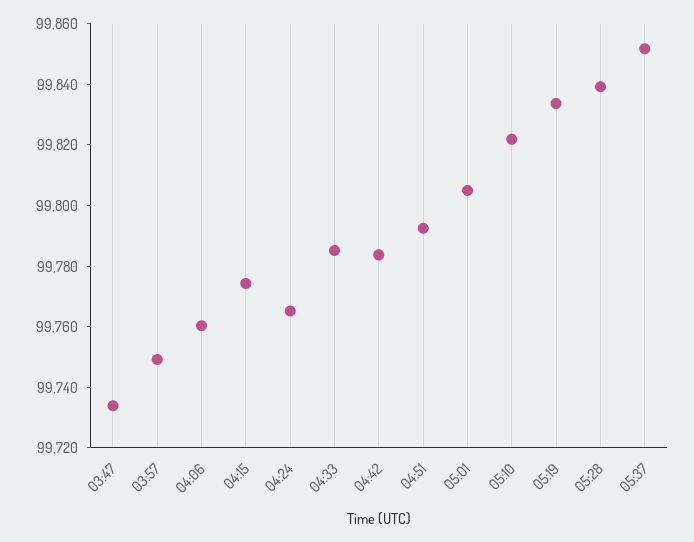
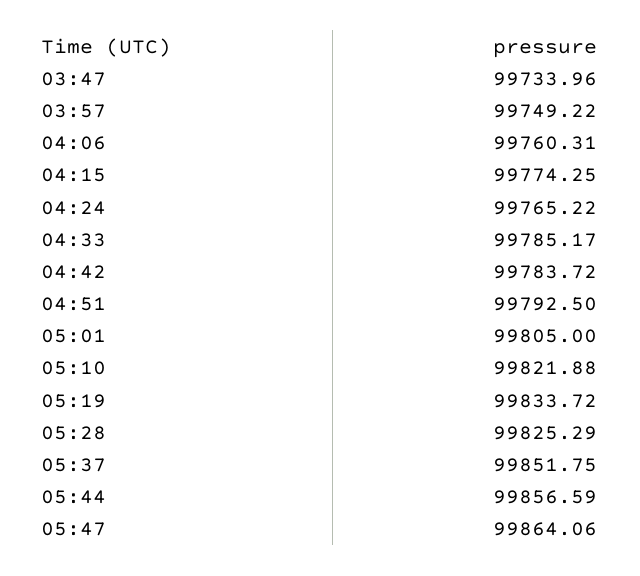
05:28: 99840 -> 99825.29
05:44: none -> 99856.59
05:47: none -> 99864.06

